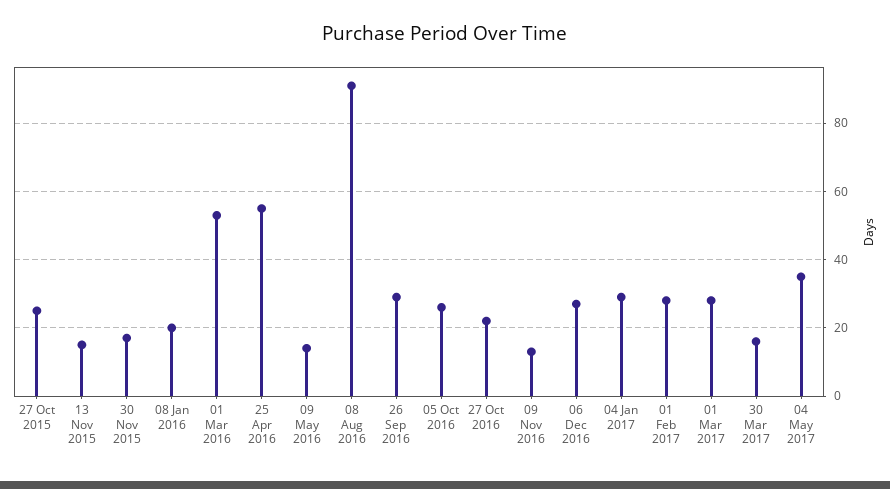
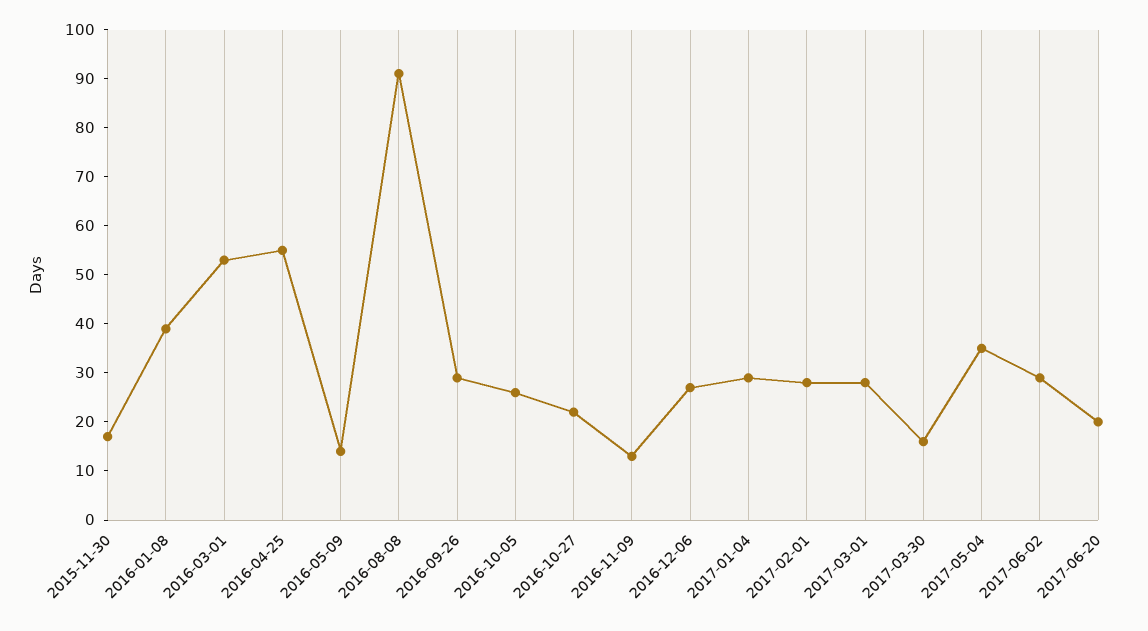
27 Oct 2015: 25 -> none
13 Nov 2015: 15 -> none
08 Jan 2016: 20 -> 40
2017-06-02: none -> 30
2017-06-20: none -> 20

